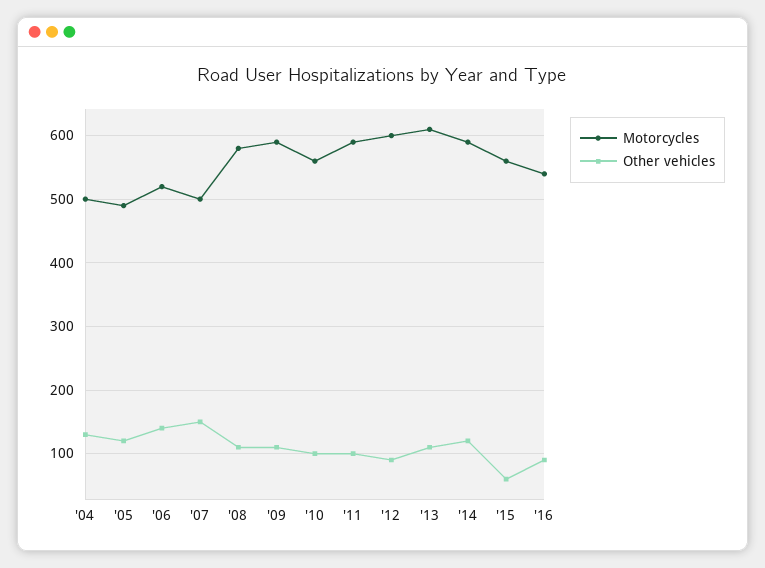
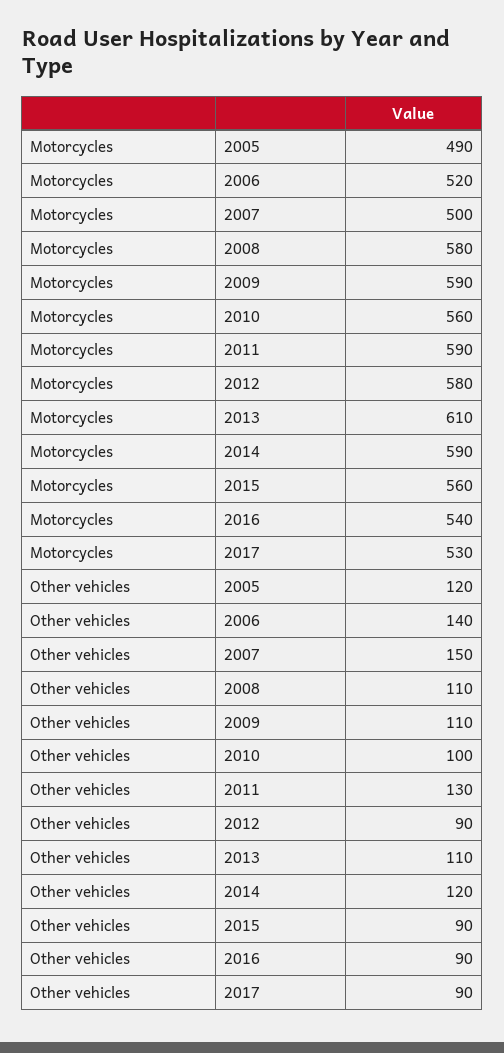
Motorcycles, '04: 500 -> none
Other vehicles, '04: 130 -> none
Other vehicles, '11: 100 -> 130
Motorcycles, '12: 600 -> 580
Other vehicles, '15: 60 -> 90
Motorcycles, 2017: none -> 530
Other vehicles, 2017: none -> 90

